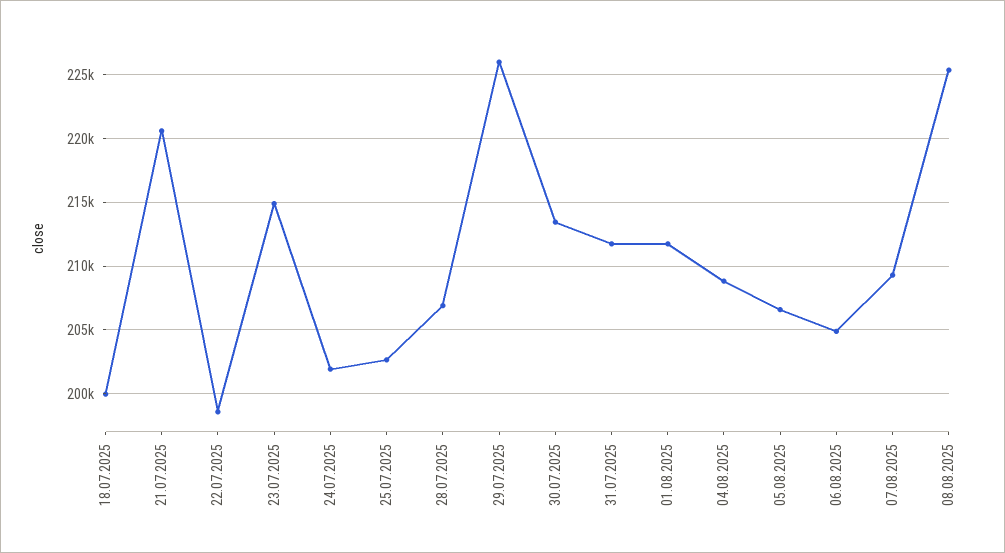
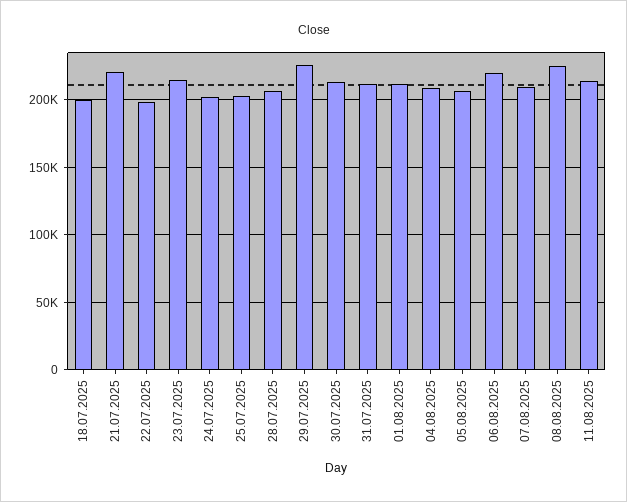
06.08.2025: 205000 -> 220000
11.08.2025: none -> 215000

